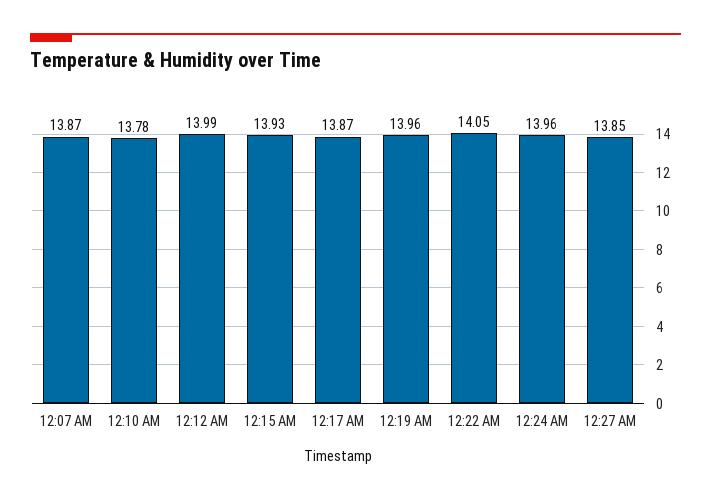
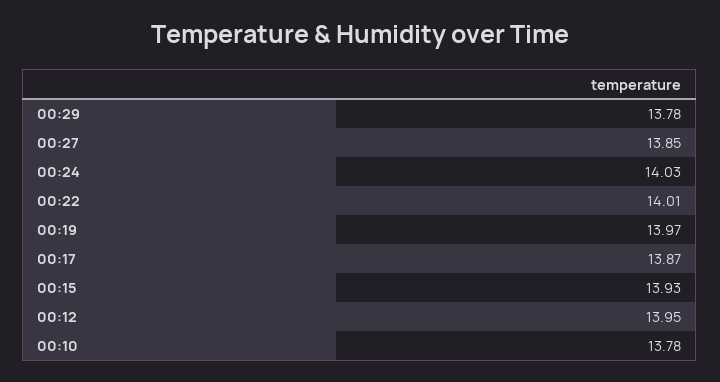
12:07 AM: 13.87 -> none
12:12 AM: 13.99 -> 13.95
12:19 AM: 13.96 -> 13.97
12:22 AM: 14.05 -> 14.01
12:24 AM: 13.96 -> 14.03
00:29: none -> 13.78

